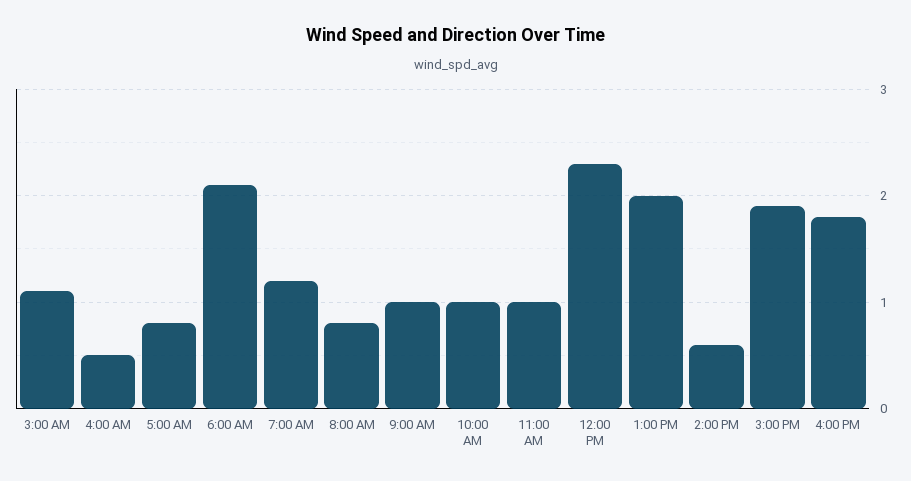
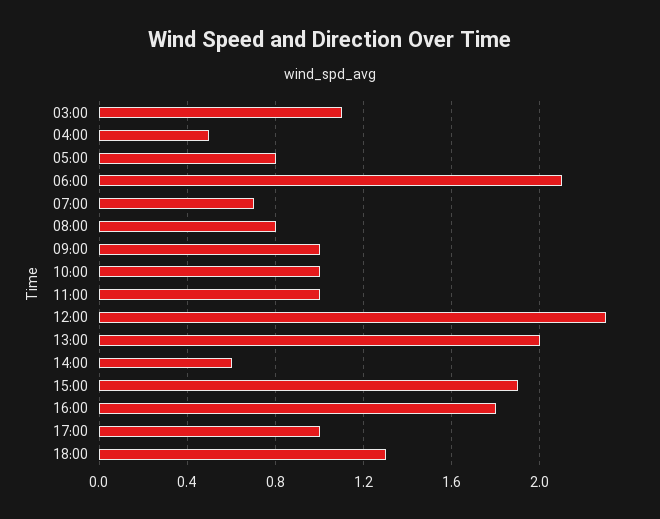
7:00 AM: 1.2 -> 0.7
17:00: none -> 1
18:00: none -> 1.3

